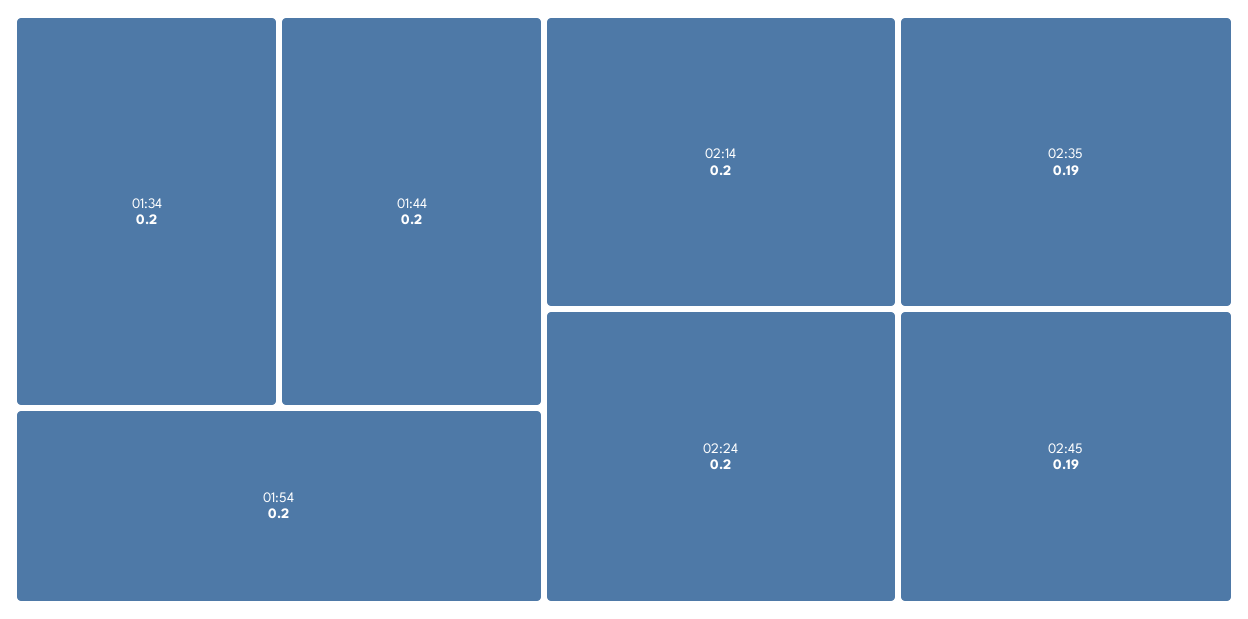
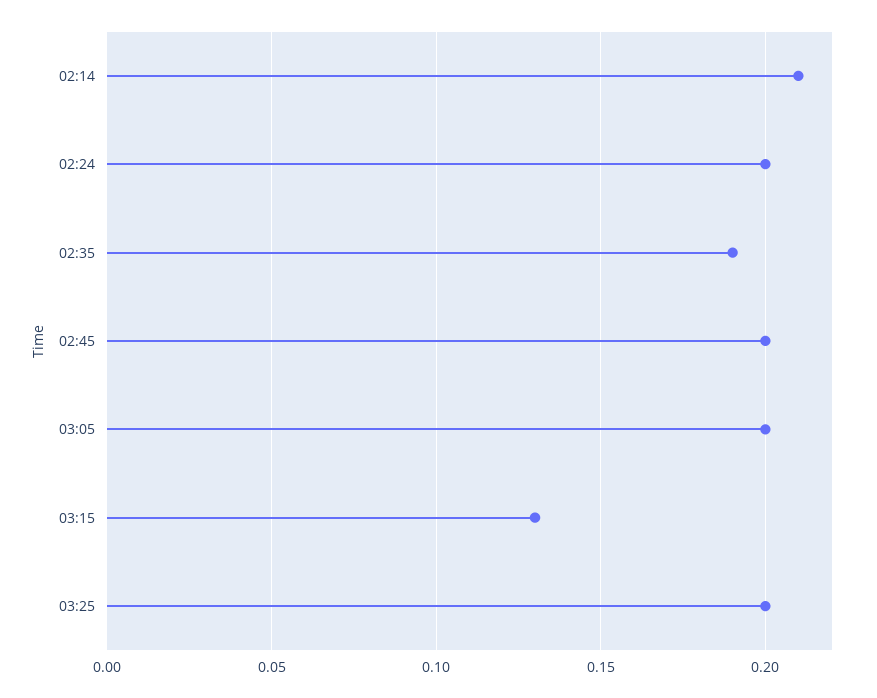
01:34: 0.2 -> none
01:44: 0.2 -> none
01:54: 0.2 -> none
02:14: 0.2 -> 0.21
02:45: 0.19 -> 0.2
03:05: none -> 0.2
03:15: none -> 0.13
03:25: none -> 0.2

